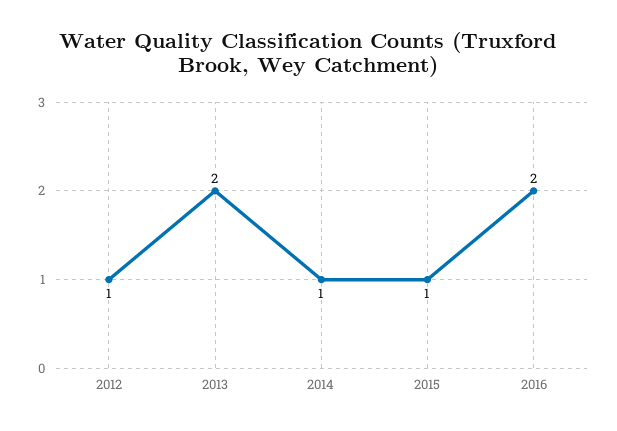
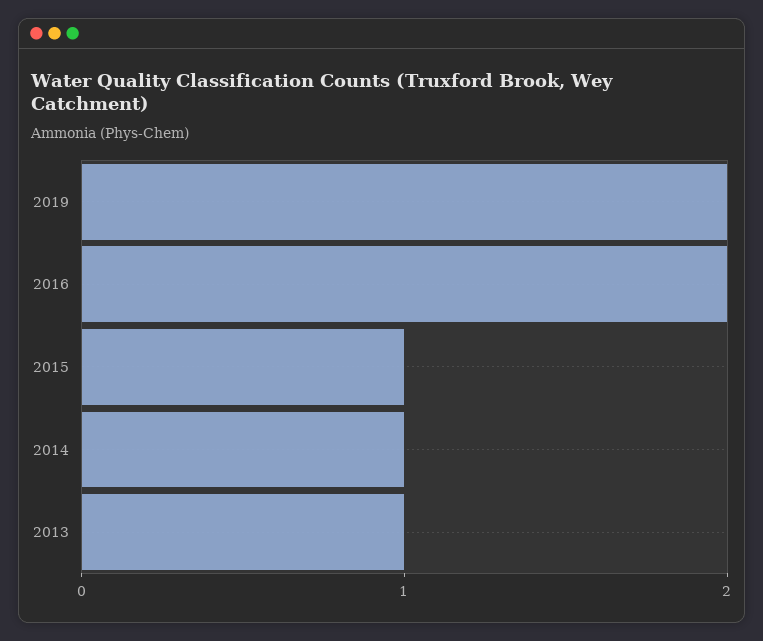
2012: 1 -> none
2013: 2 -> 1
2019: none -> 2

